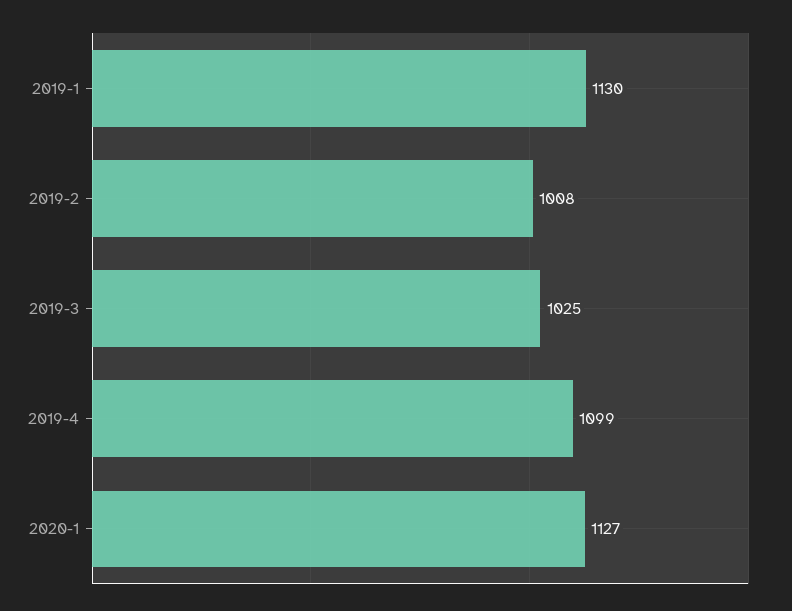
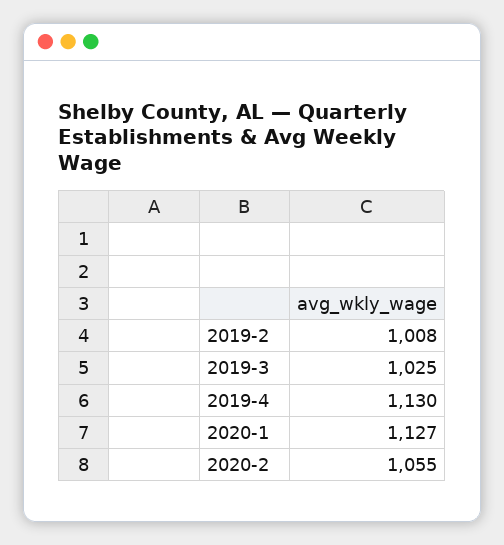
2019-1: 1130 -> none
2019-4: 1099 -> 1130
2020-2: none -> 1055

